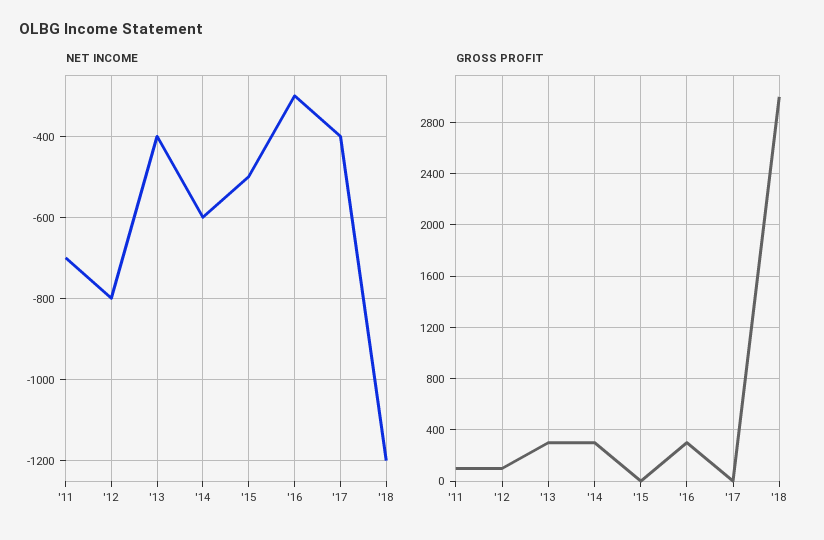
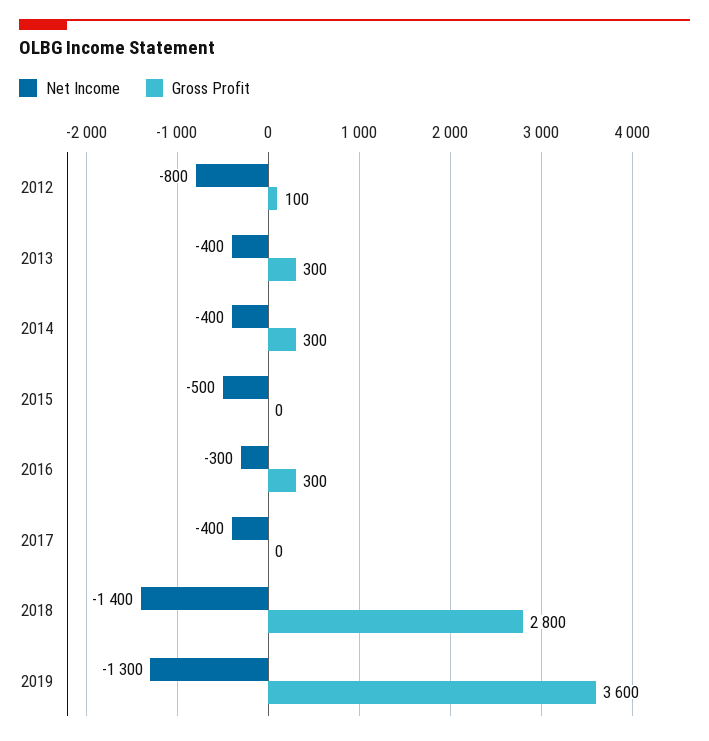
NET INCOME, '11: -700 -> none
NET INCOME, '14: -600 -> -400
NET INCOME, '18: -1200 -> -1400
GROSS PROFIT, '11: 100 -> none
GROSS PROFIT, '18: 3000 -> 2800
NET INCOME, 2019: none -> -1300
GROSS PROFIT, 2019: none -> 3600

